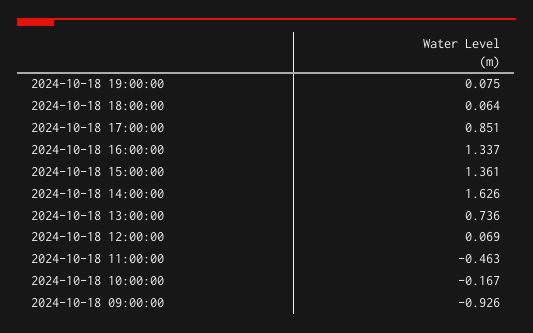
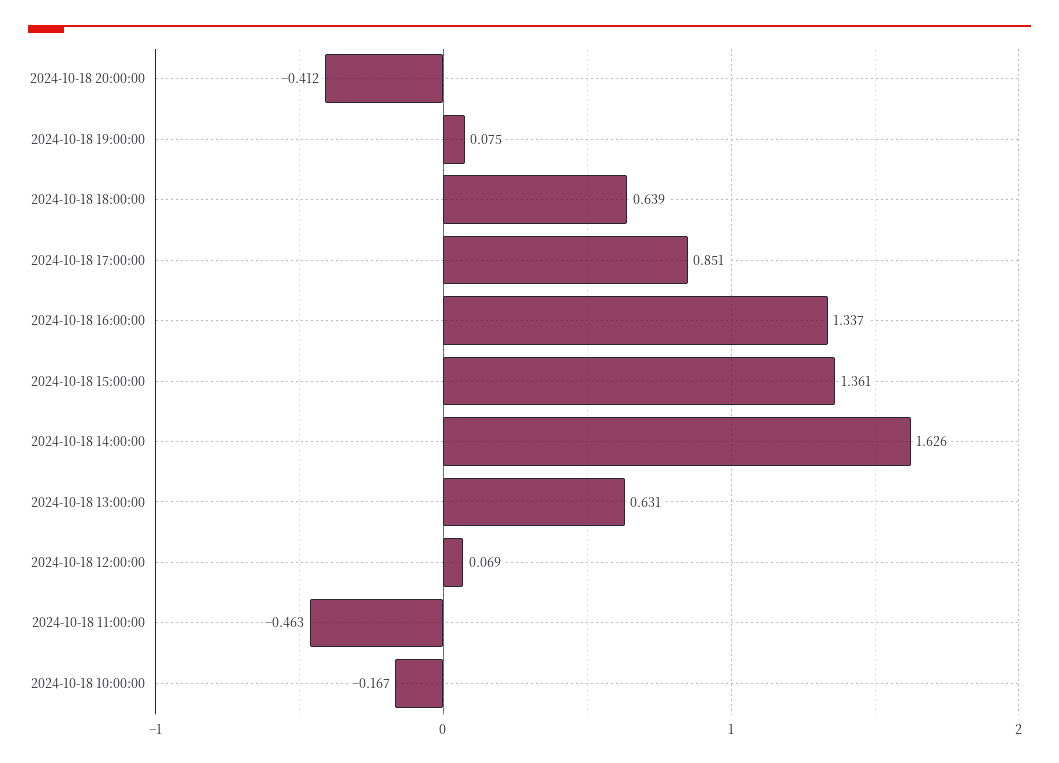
2024-10-18 18:00:00: 0.064 -> 0.639
2024-10-18 13:00:00: 0.736 -> 0.631
2024-10-18 09:00:00: -0.926 -> none
2024-10-18 20:00:00: none -> -0.412

